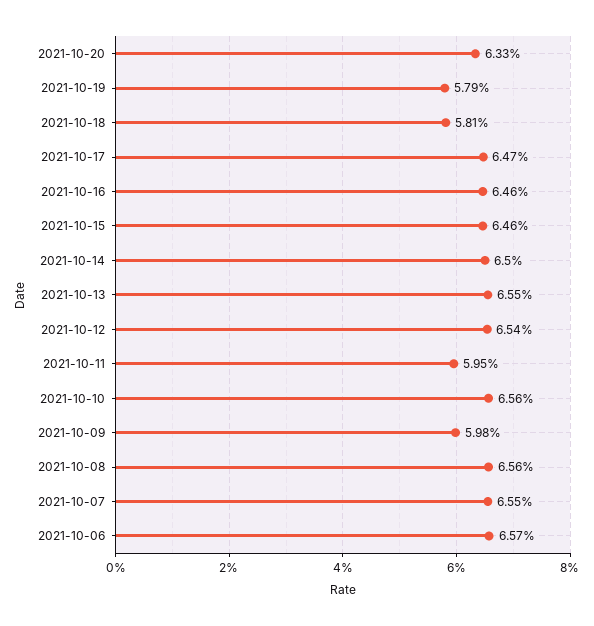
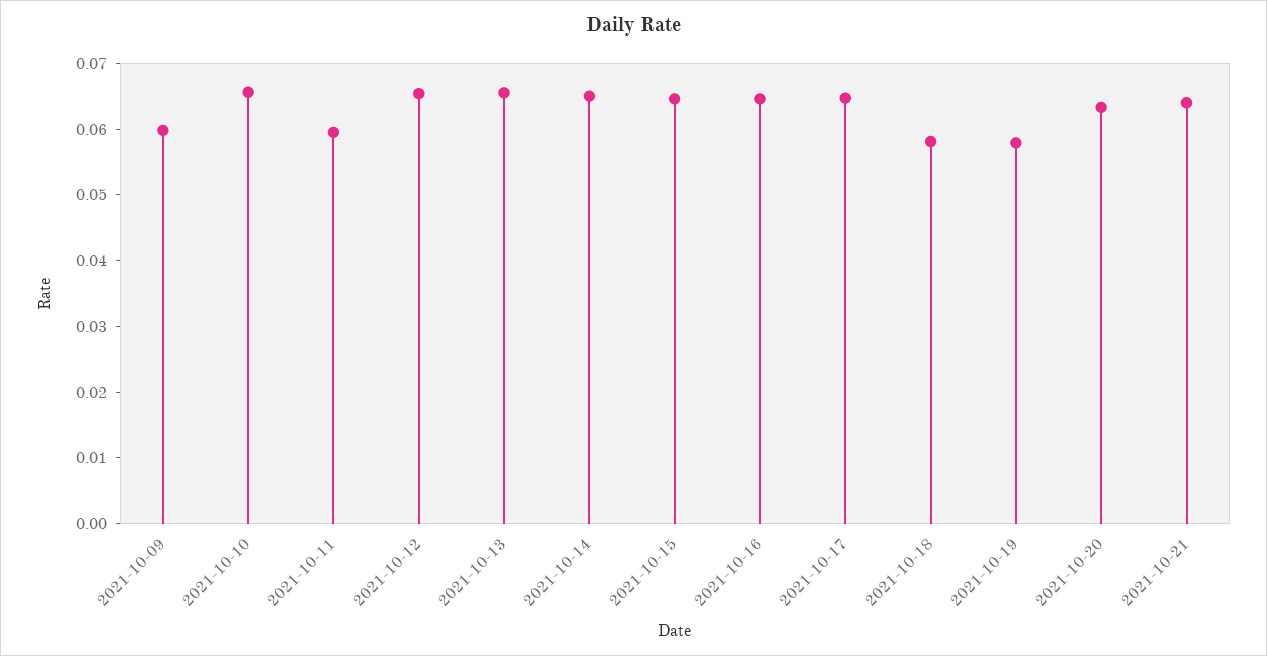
2021-10-08: 0.0656 -> none
2021-10-07: 0.0655 -> none
2021-10-06: 0.0657 -> none
2021-10-21: none -> 0.064

